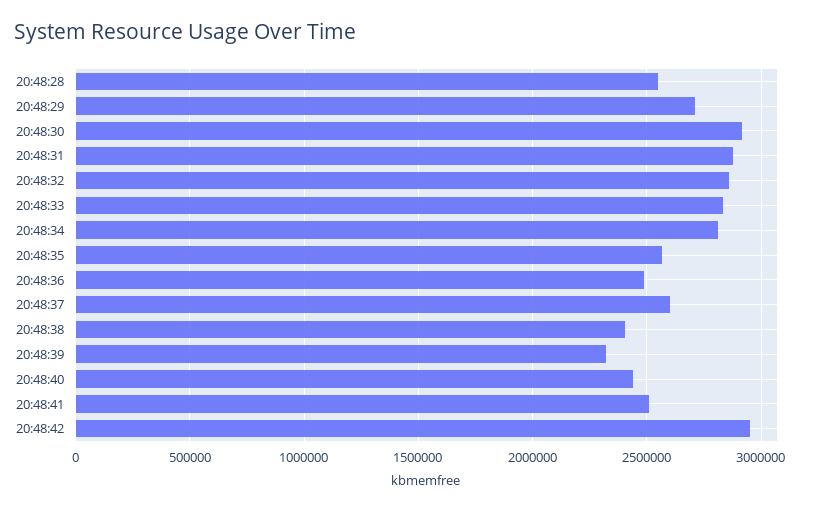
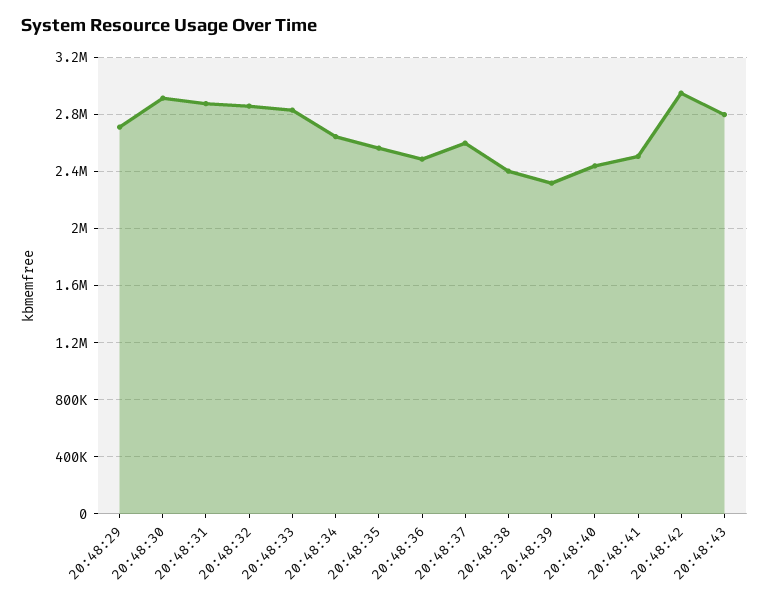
20:48:28: 2550000 -> none
20:48:34: 2800000 -> 2650000
20:48:43: none -> 2800000

